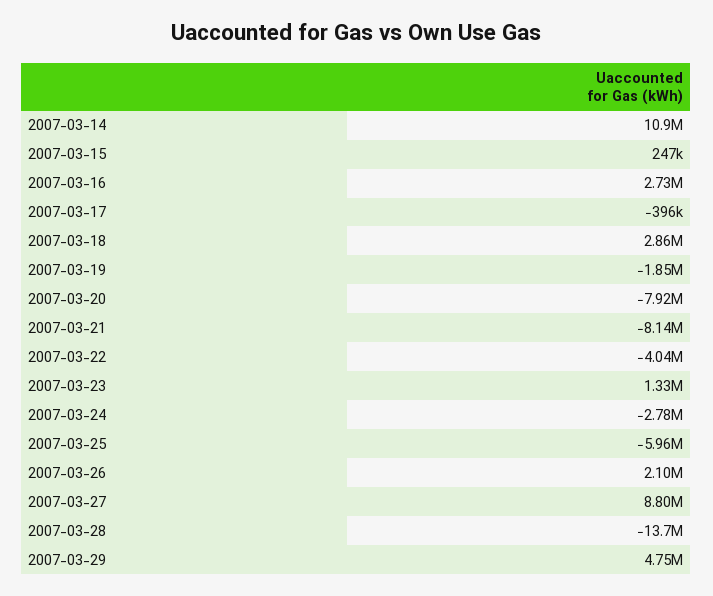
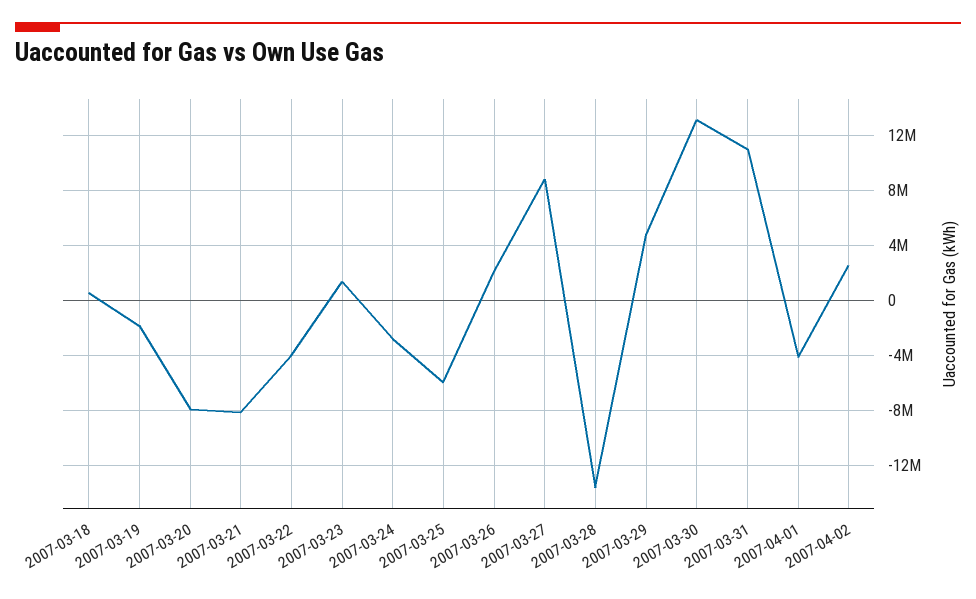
2007-03-14: 10900000 -> none
2007-03-15: 247000 -> none
2007-03-16: 2730000 -> none
2007-03-17: -396000 -> none
2007-03-18: 2860000 -> 500000
2007-03-30: none -> 13000000
2007-03-31: none -> 11000000
2007-04-01: none -> -4000000
2007-04-02: none -> 2500000

